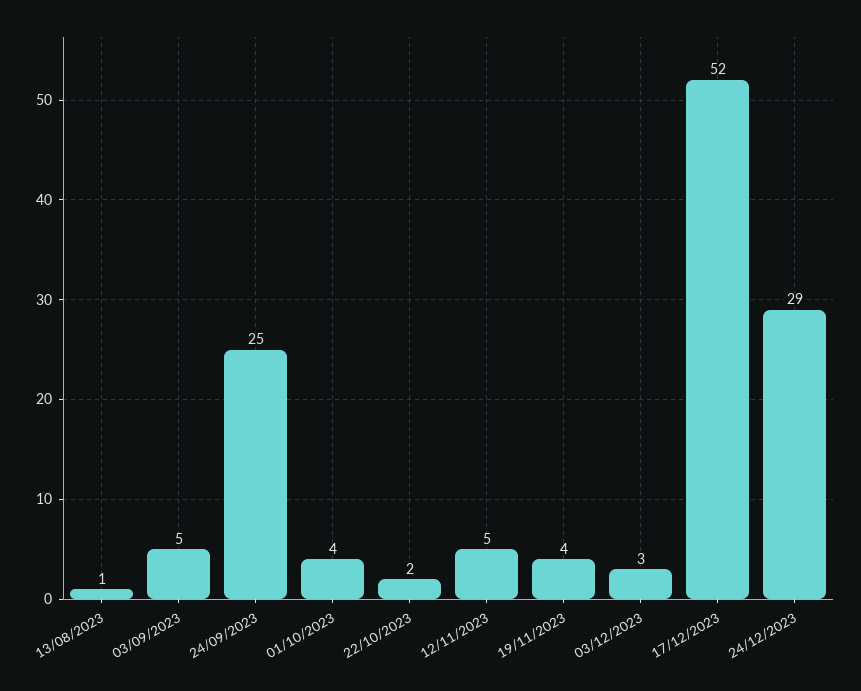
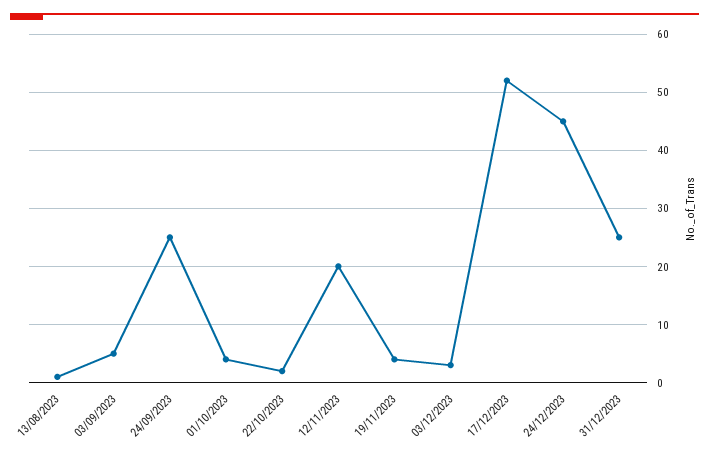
12/11/2023: 5 -> 20
24/12/2023: 29 -> 45
31/12/2023: none -> 25

